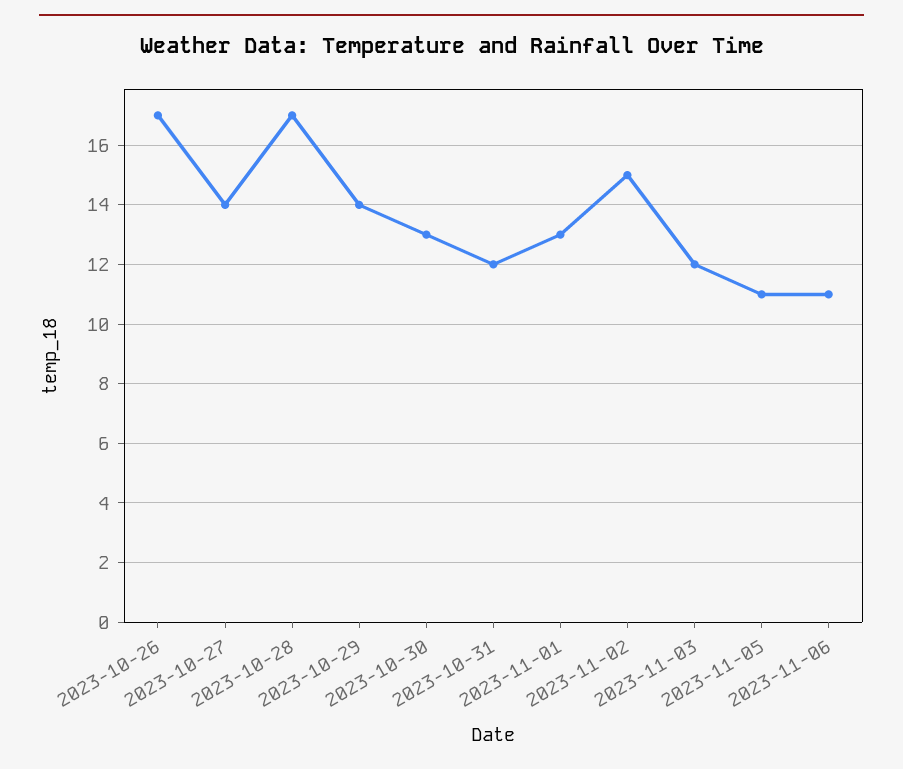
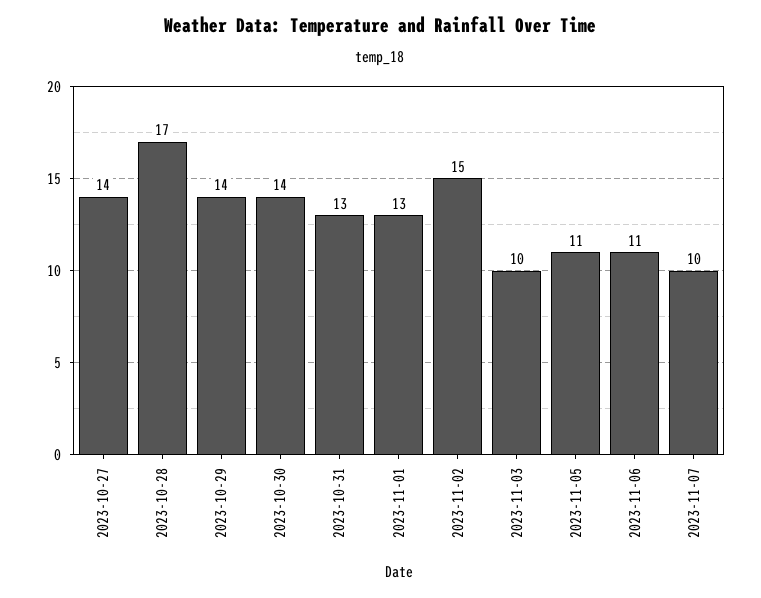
2023-10-26: 17 -> none
2023-10-30: 13 -> 14
2023-10-31: 12 -> 13
2023-11-03: 12 -> 10
2023-11-07: none -> 10

